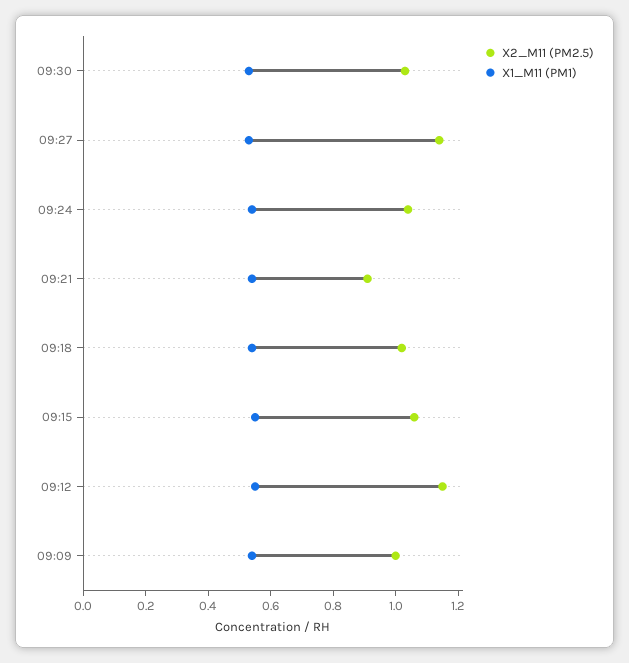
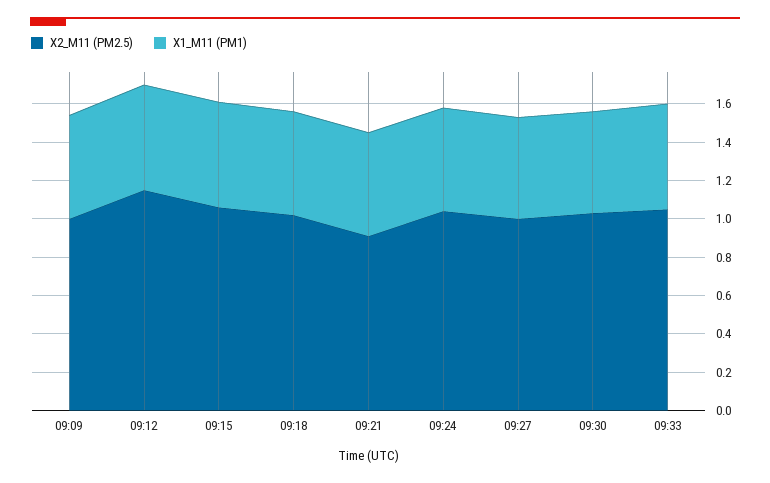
X2_M11 (PM2.5), 09:27: 1.15 -> 1
X2_M11 (PM2.5), 09:33: none -> 1.05
X1_M11 (PM1), 09:33: none -> 0.55

